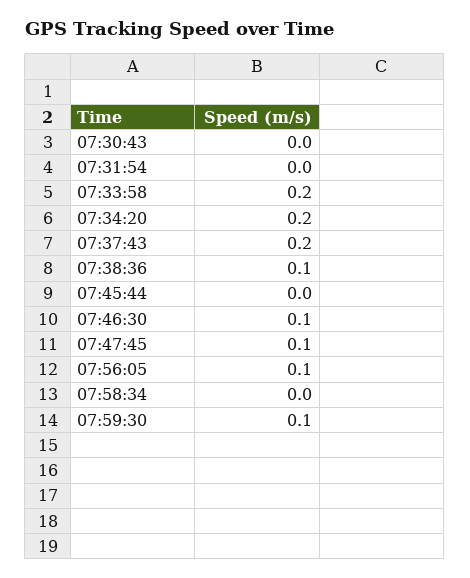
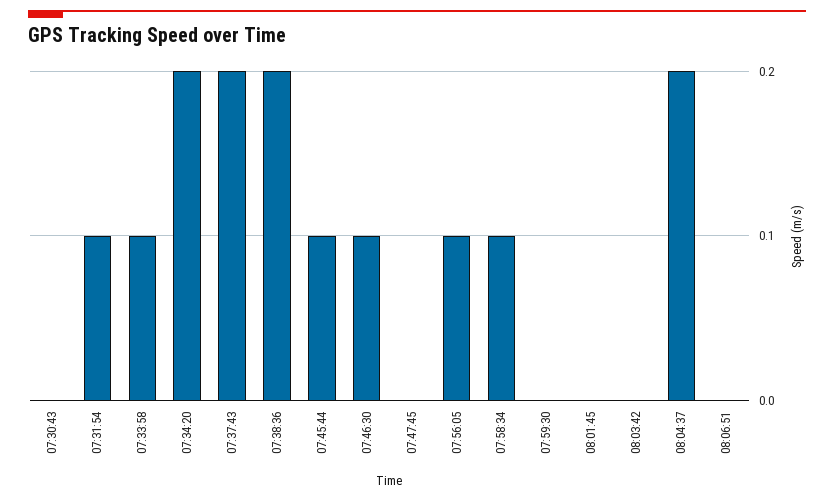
07:31:54: 0 -> 0.1
07:33:58: 0.2 -> 0.1
07:38:36: 0.1 -> 0.2
07:45:44: 0 -> 0.1
07:47:45: 0.1 -> 0
07:58:34: 0 -> 0.1
07:59:30: 0.1 -> 0
08:01:45: none -> 0
08:03:42: none -> 0
08:04:37: none -> 0.2
08:06:51: none -> 0

